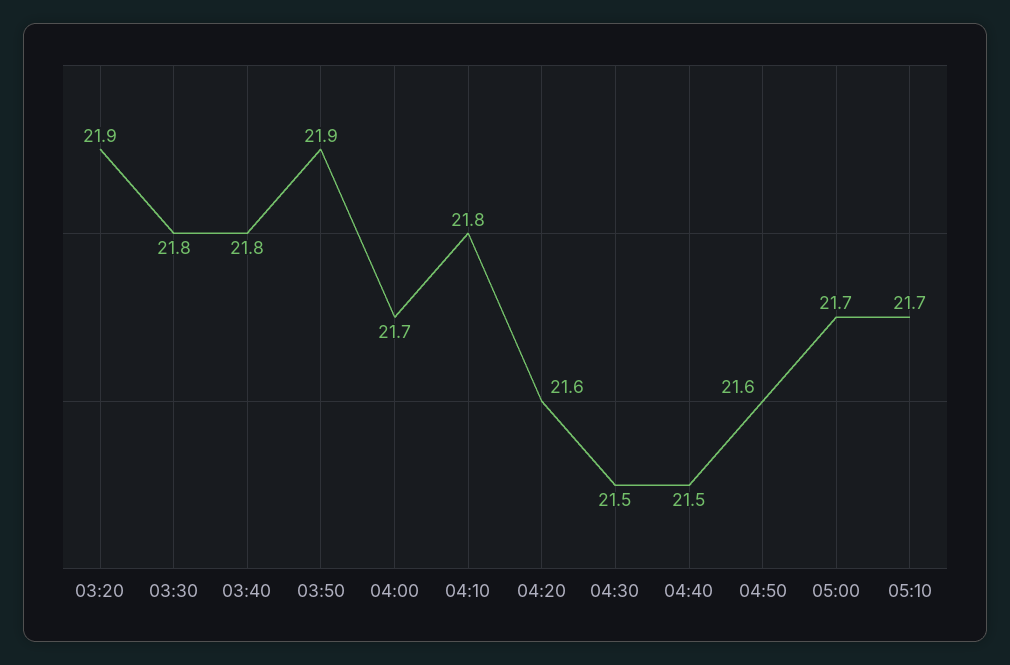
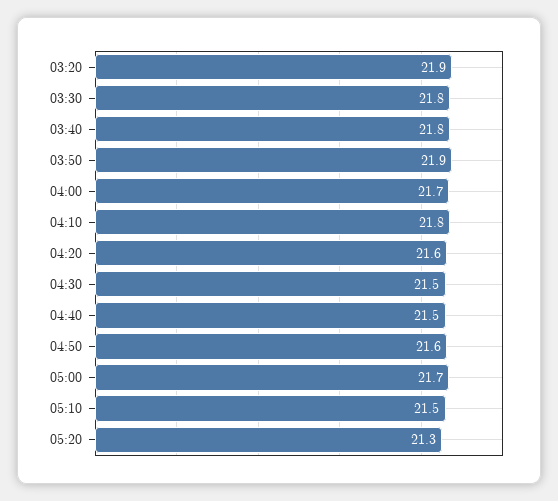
05:10: 21.7 -> 21.5
05:20: none -> 21.3

